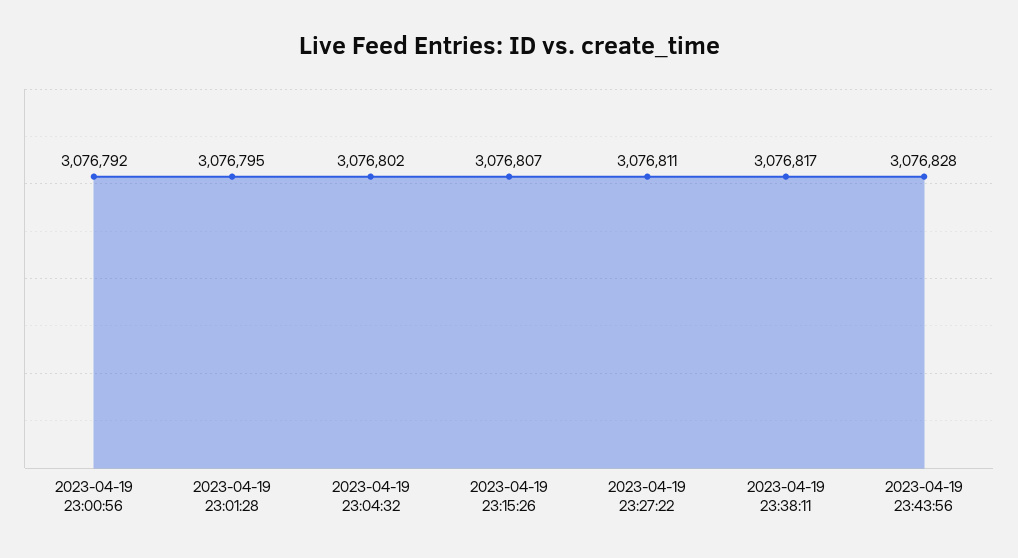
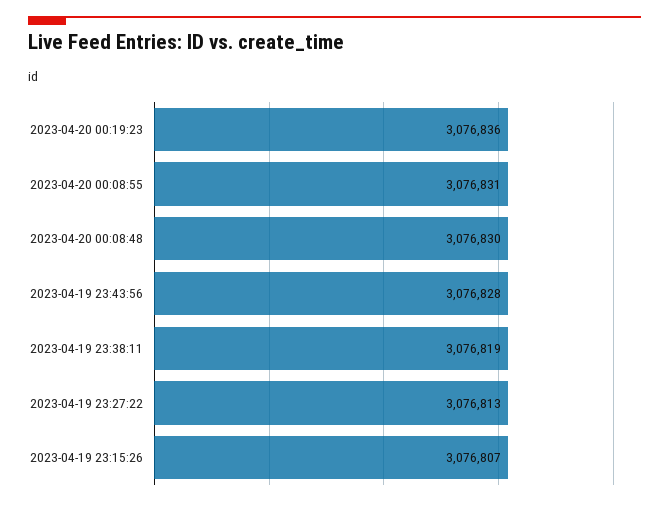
2023-04-19 23:00:56: 3076792 -> none
2023-04-19 23:01:28: 3076795 -> none
2023-04-19 23:04:32: 3076802 -> none
2023-04-19 23:27:22: 3076811 -> 3076813
2023-04-19 23:38:11: 3076817 -> 3076819
2023-04-20 00:19:23: none -> 3076836
2023-04-20 00:08:55: none -> 3076831
2023-04-20 00:08:48: none -> 3076830

